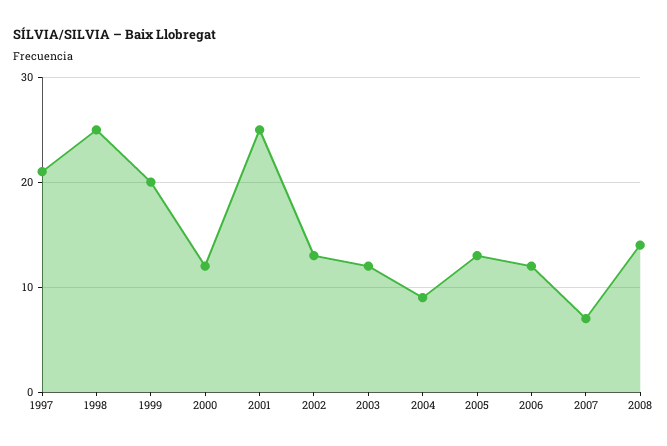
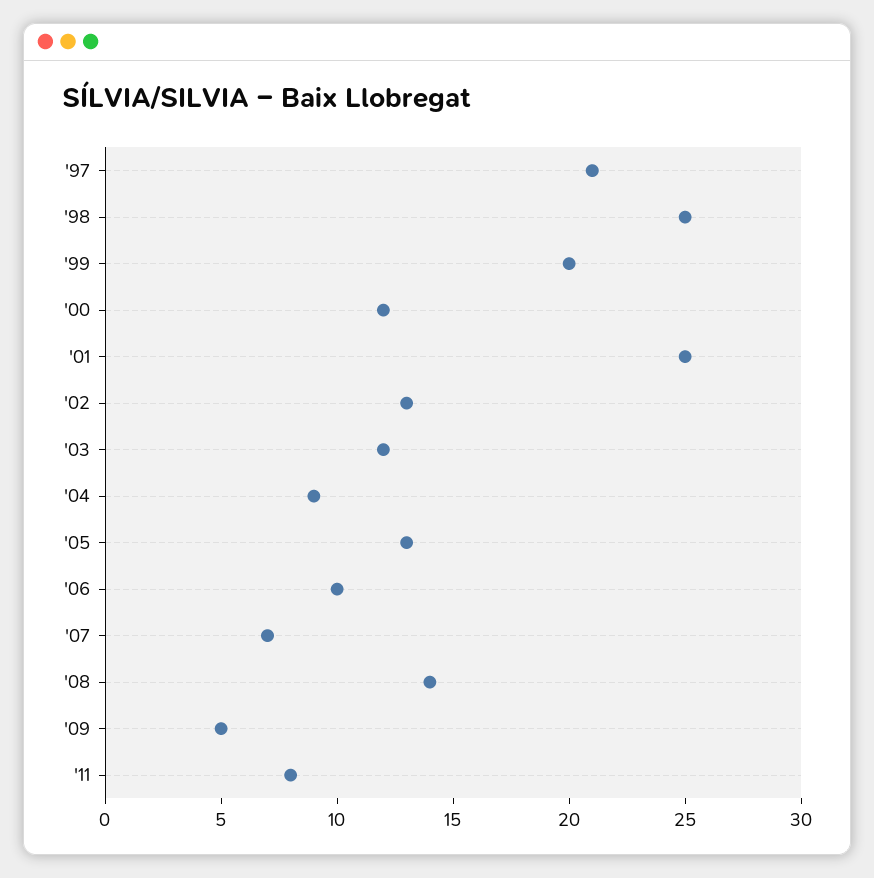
2006: 12 -> 10
'09: none -> 5
'11: none -> 8

